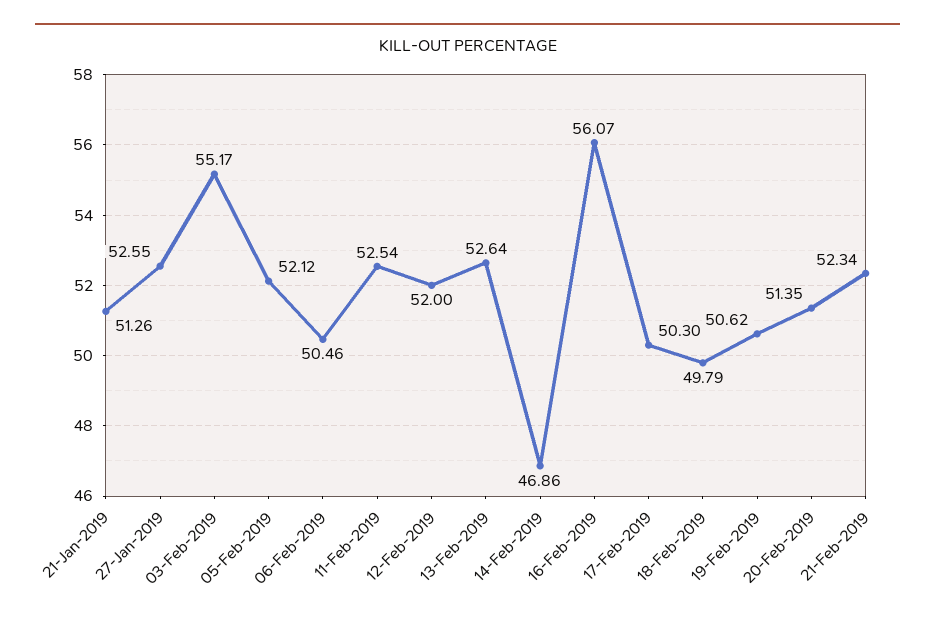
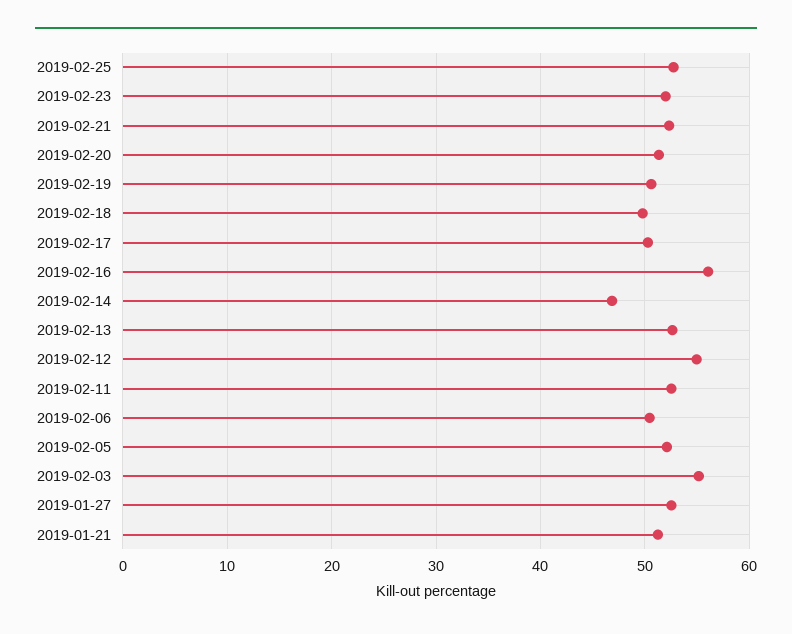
12-Feb-2019: 52 -> 55
2019-02-25: none -> 53
2019-02-23: none -> 52

